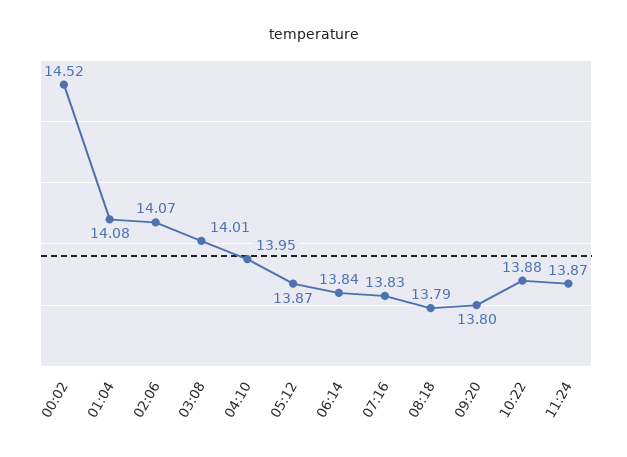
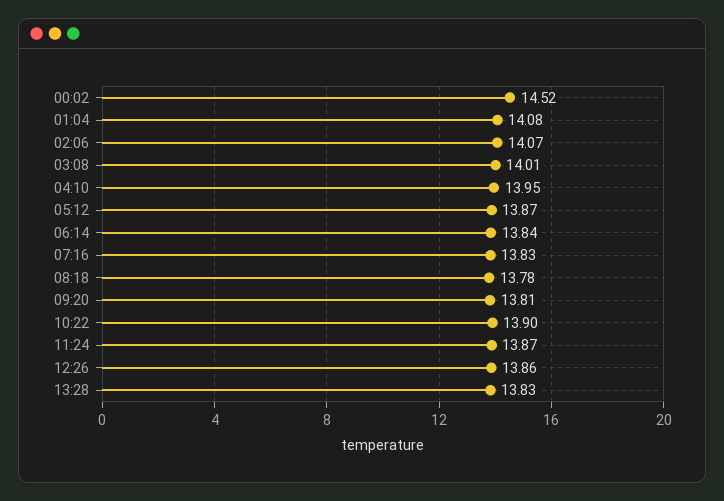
08:18: 13.79 -> 13.78
09:20: 13.8 -> 13.81
10:22: 13.88 -> 13.9
12:26: none -> 13.86
13:28: none -> 13.83

